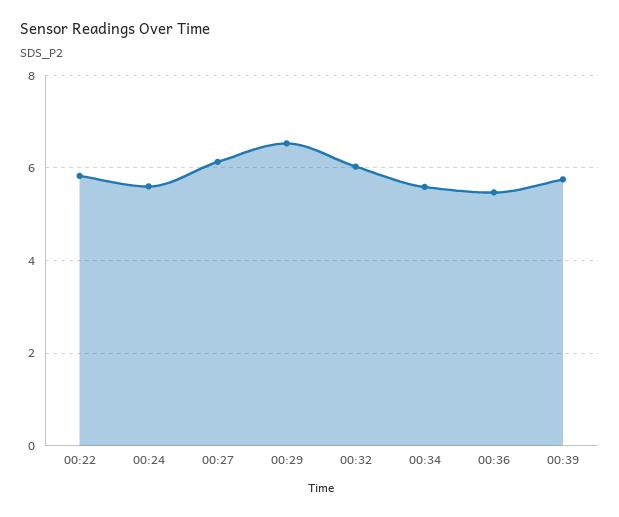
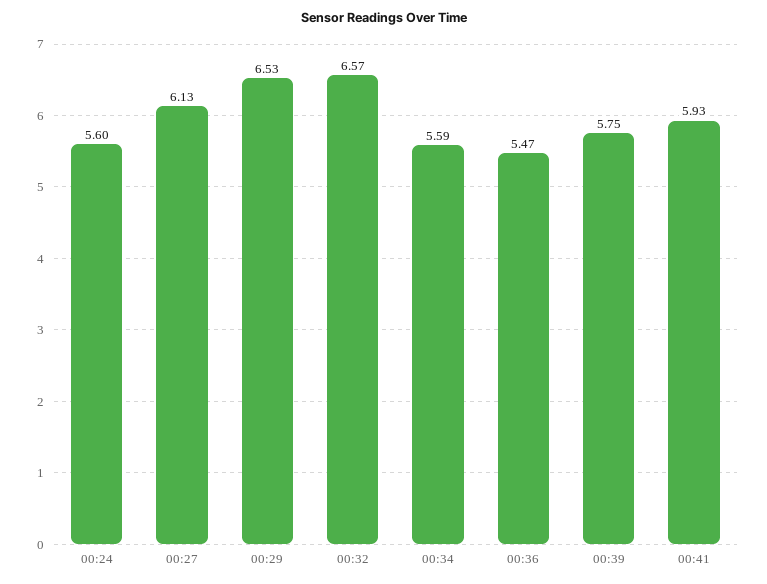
00:22: 5.8 -> none
00:32: 6 -> 6.57
00:41: none -> 5.93

